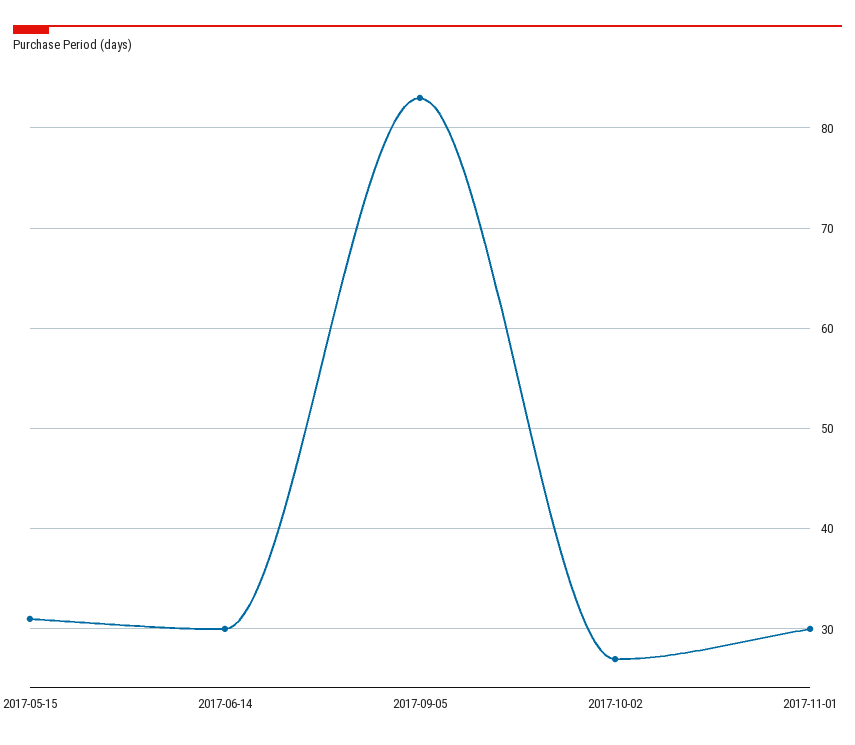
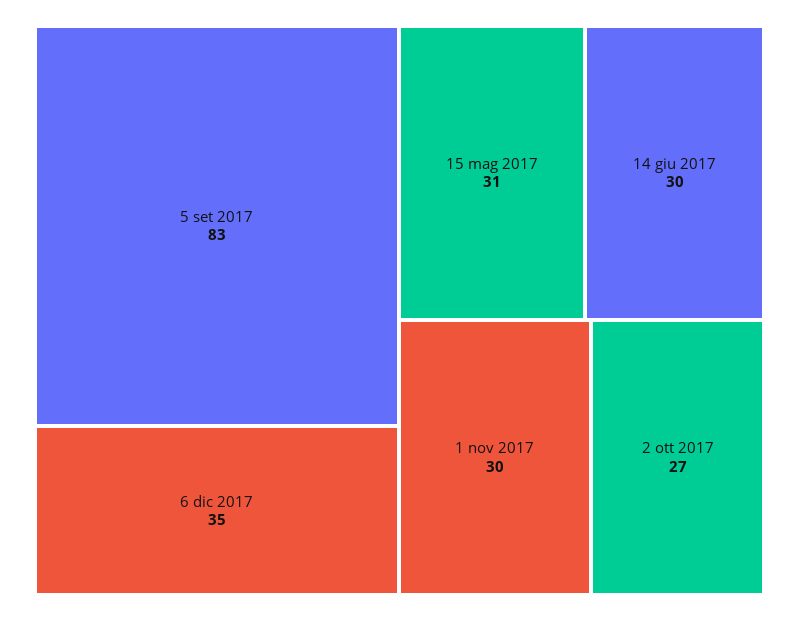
6 dic 2017: none -> 35

